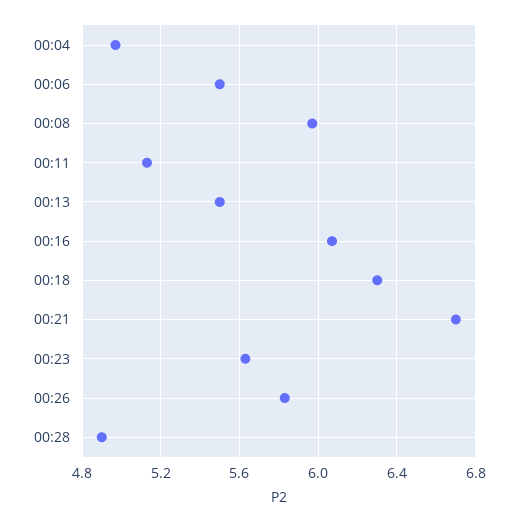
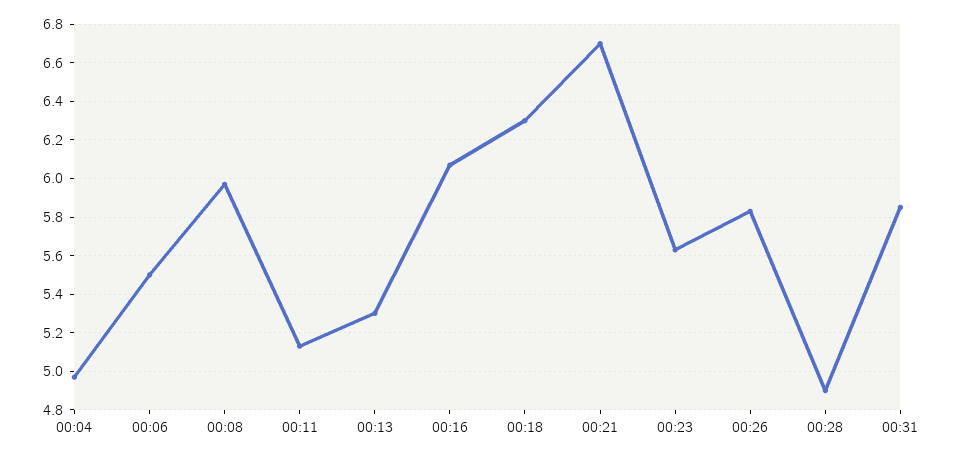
00:13: 5.5 -> 5.3
00:31: none -> 5.85

